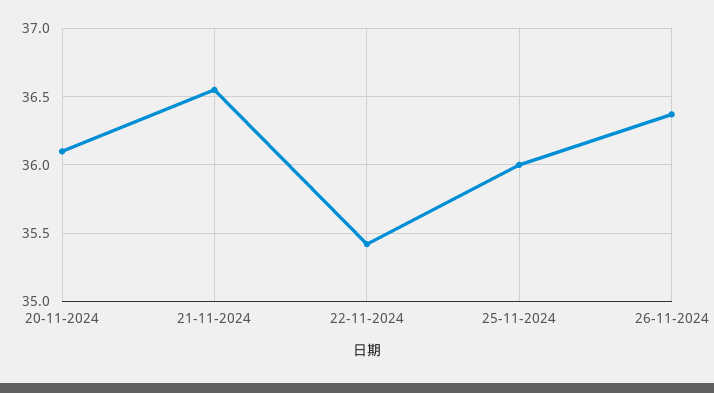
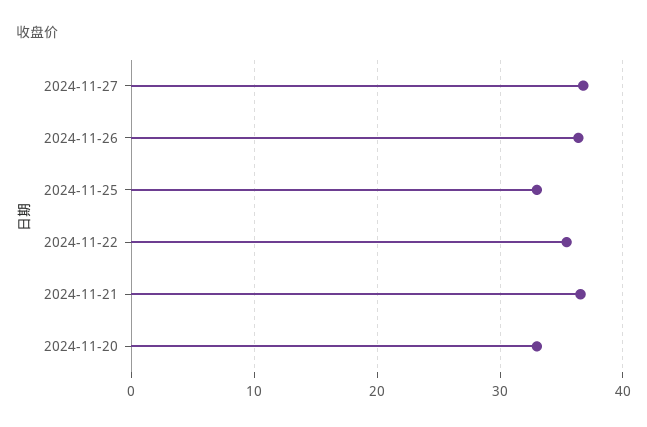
20-11-2024: 36.1 -> 33
25-11-2024: 36 -> 33
2024-11-27: none -> 37

